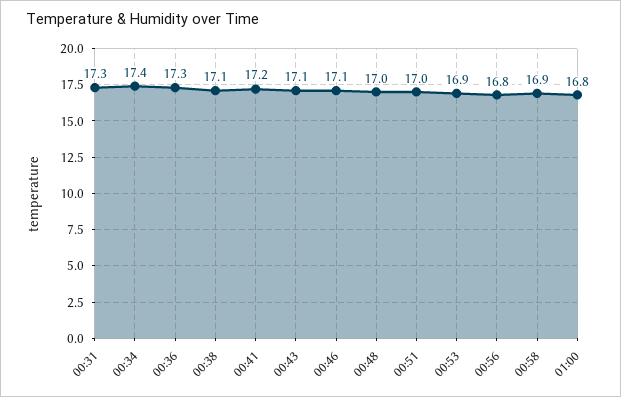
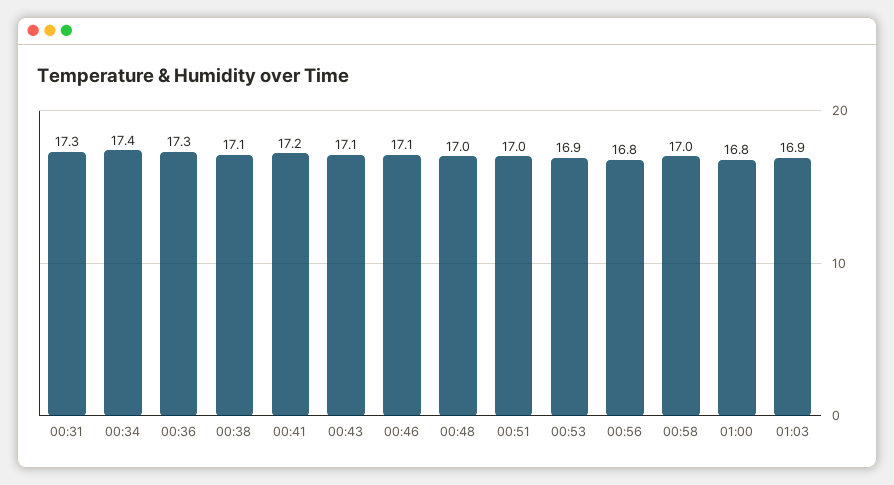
00:58: 16.9 -> 17
01:03: none -> 16.9

